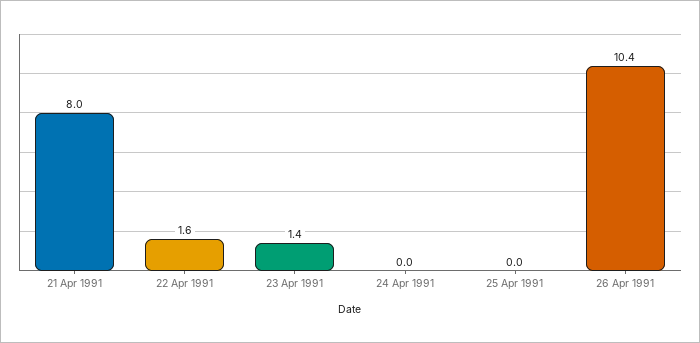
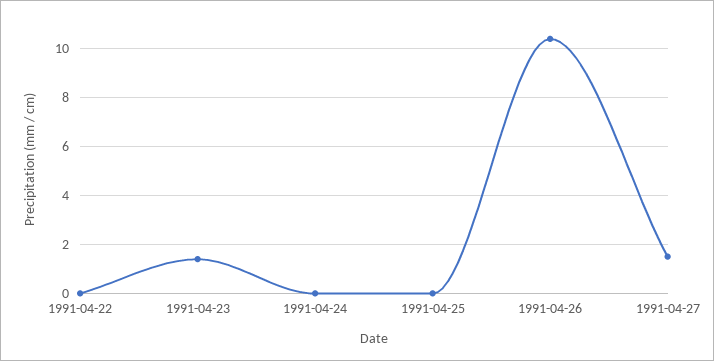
21 Apr 1991: 8 -> none
22 Apr 1991: 1.6 -> 0
1991-04-27: none -> 1.5

